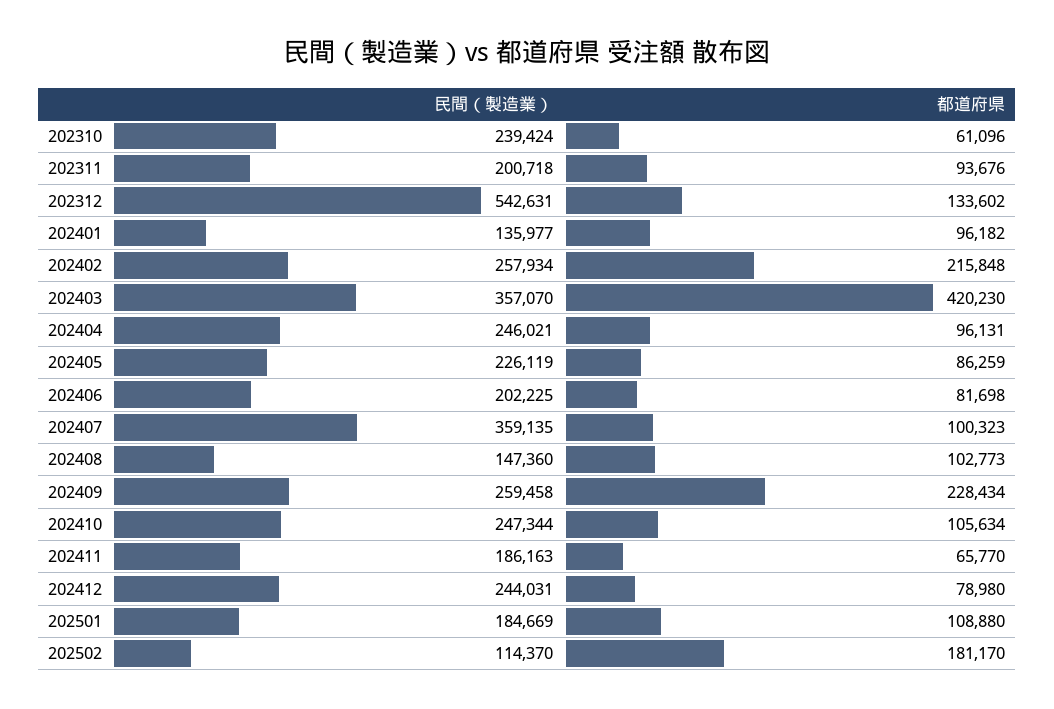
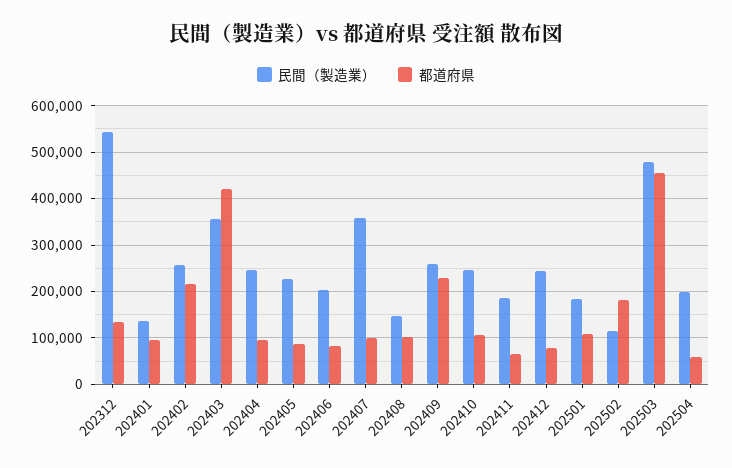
民間（製造業）, 202310: 239424 -> none
都道府県, 202310: 61096 -> none
民間（製造業）, 202311: 200718 -> none
都道府県, 202311: 93676 -> none
民間（製造業）, 202503: none -> 480000
都道府県, 202503: none -> 460000
民間（製造業）, 202504: none -> 200000
都道府県, 202504: none -> 60000

